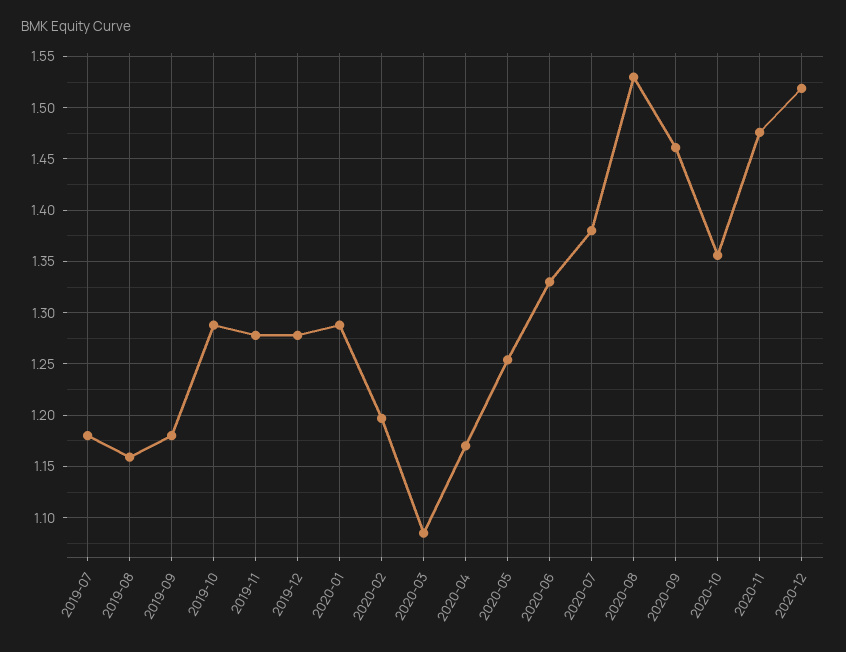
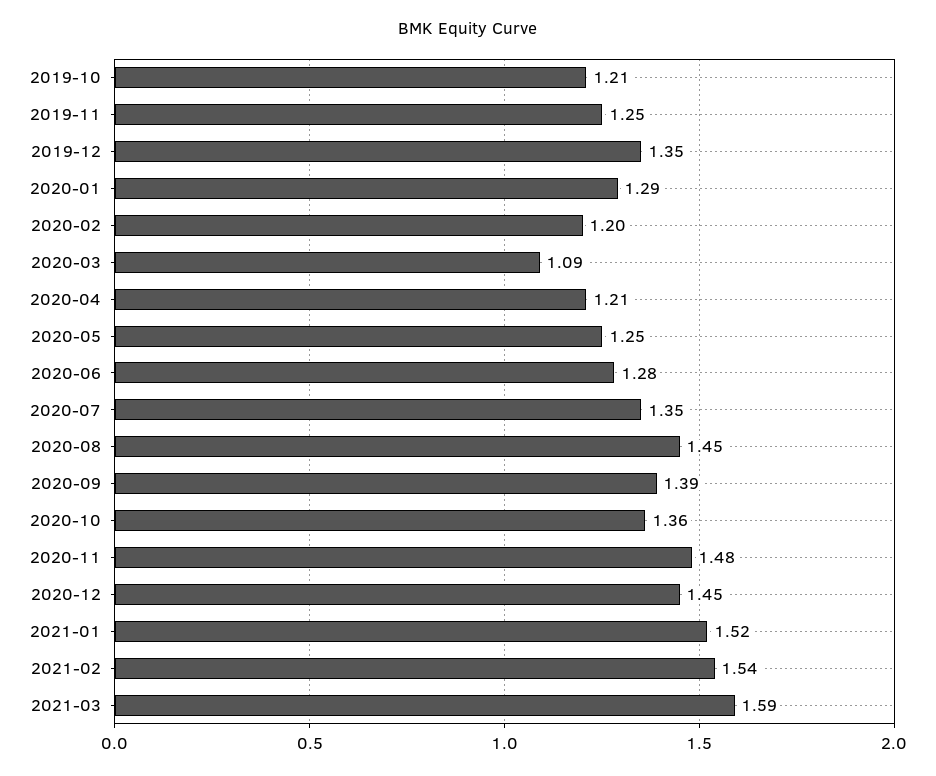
2019-07: 1.18 -> none
2019-08: 1.16 -> none
2019-09: 1.18 -> none
2019-10: 1.29 -> 1.21
2019-11: 1.28 -> 1.25
2019-12: 1.28 -> 1.35
2020-04: 1.17 -> 1.21
2020-06: 1.33 -> 1.28
2020-07: 1.38 -> 1.35
2020-08: 1.53 -> 1.45
2020-09: 1.46 -> 1.39
2020-12: 1.52 -> 1.45
2021-01: none -> 1.52
2021-02: none -> 1.54
2021-03: none -> 1.59

